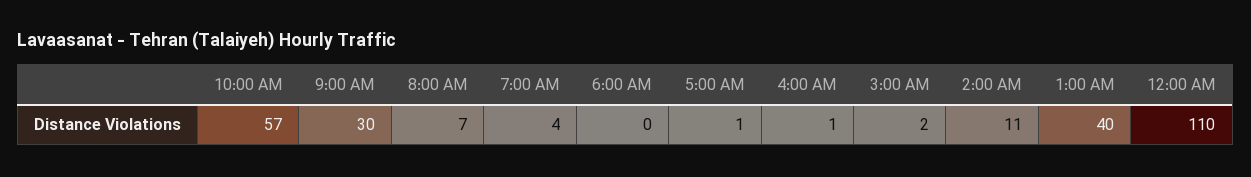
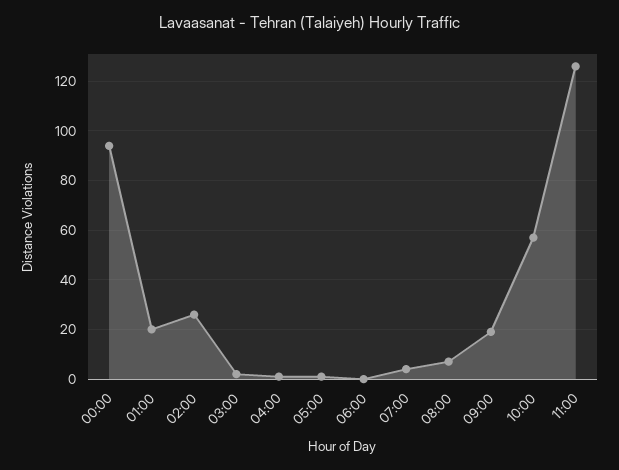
9:00 AM: 30 -> 20
2:00 AM: 11 -> 25
1:00 AM: 40 -> 20
12:00 AM: 110 -> 95
11:00: none -> 125

